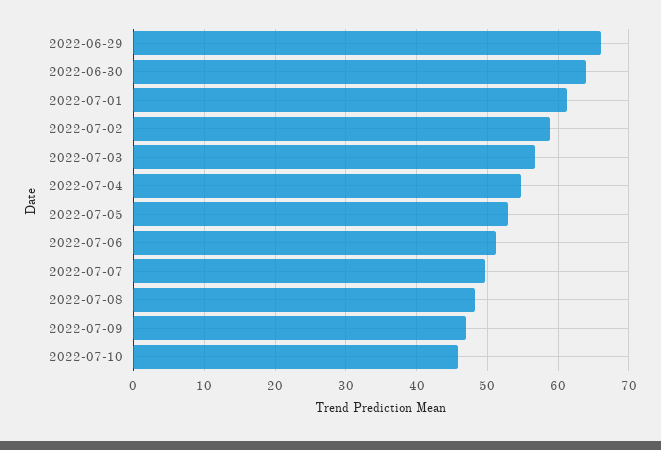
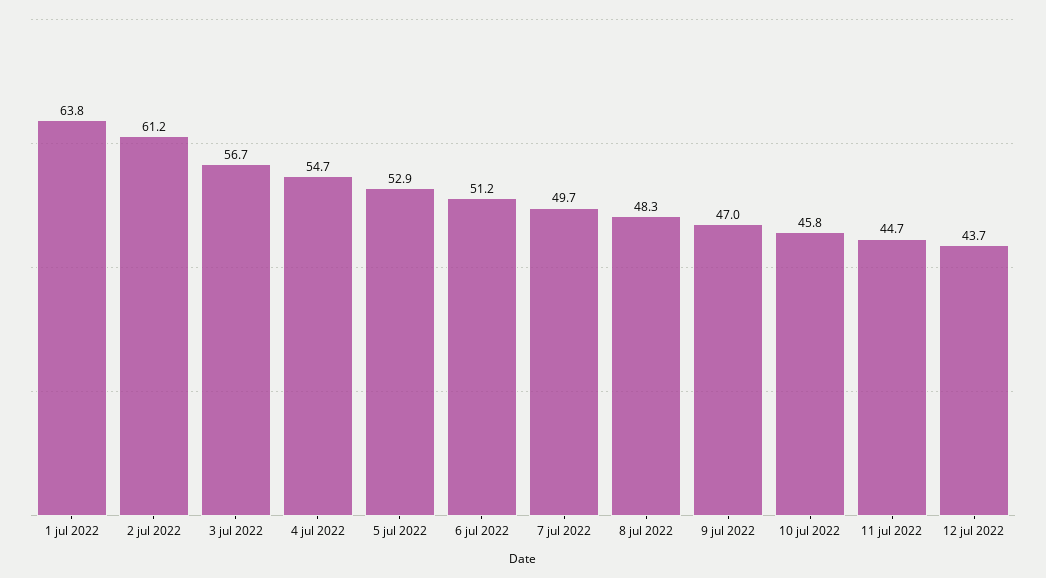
2022-06-29: 66 -> none
2022-06-30: 64 -> none
2022-07-01: 61 -> 63.8
2022-07-02: 59 -> 61.2
11 jul 2022: none -> 44.7
12 jul 2022: none -> 43.7

